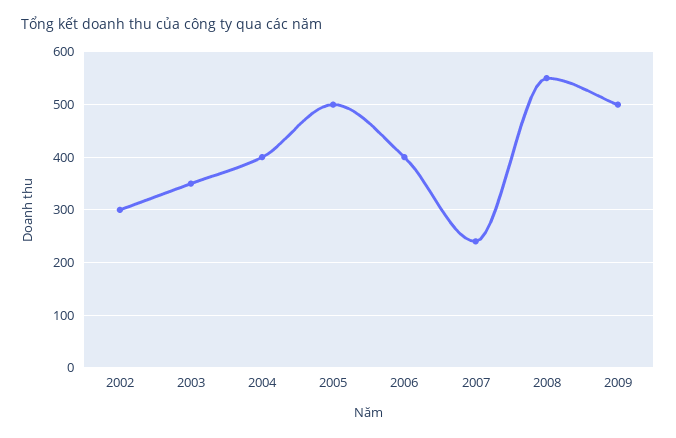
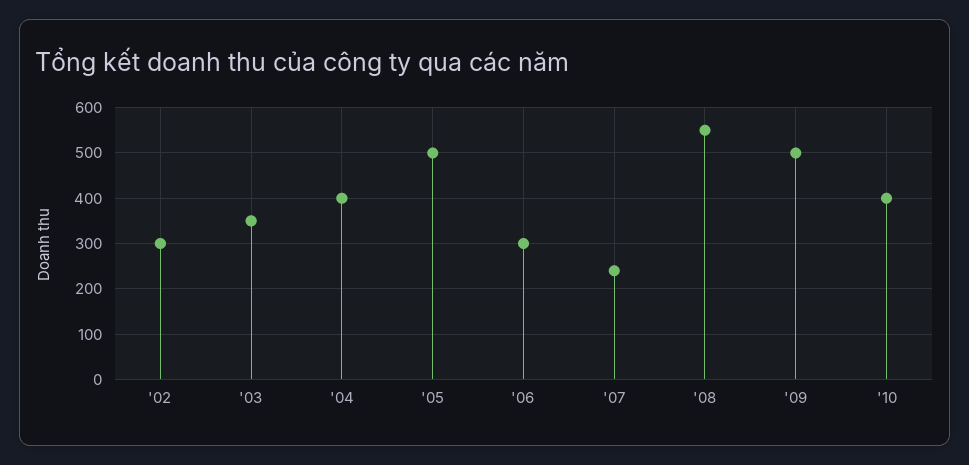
2006: 400 -> 300
'10: none -> 400

